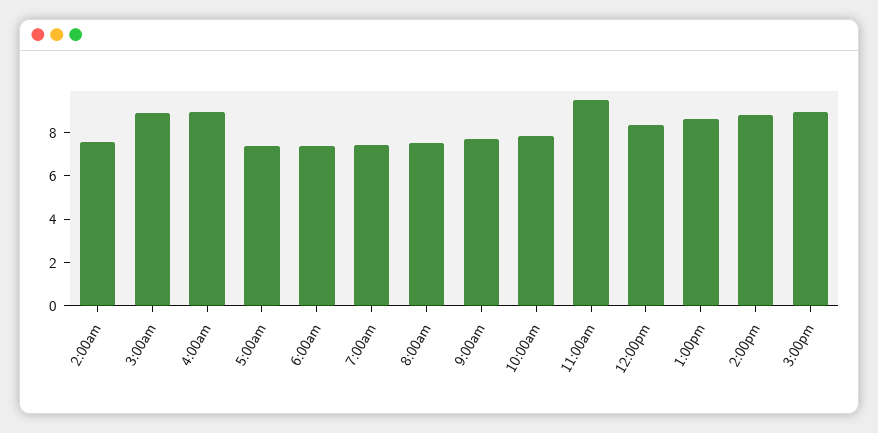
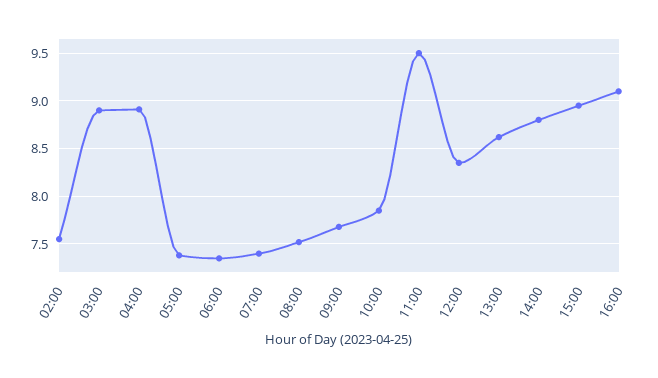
16:00: none -> 9.1

